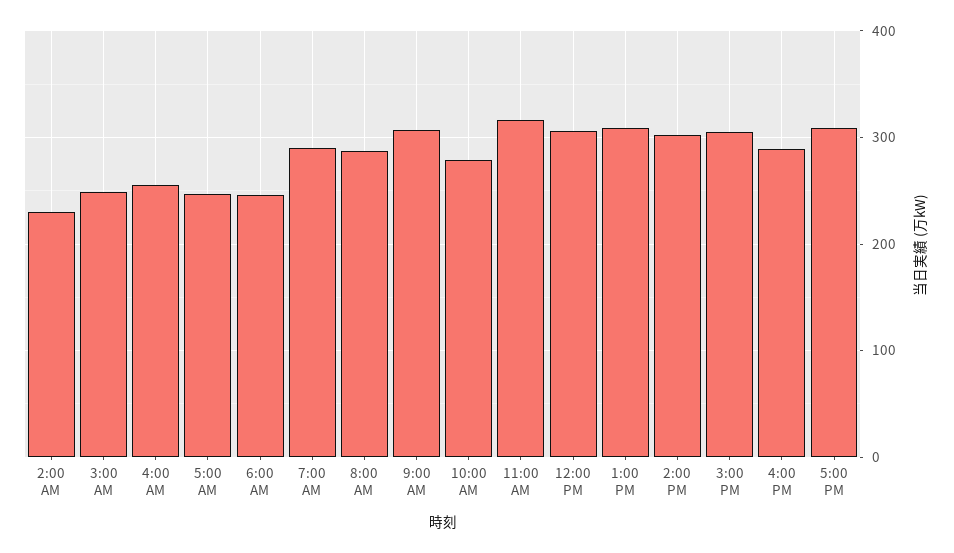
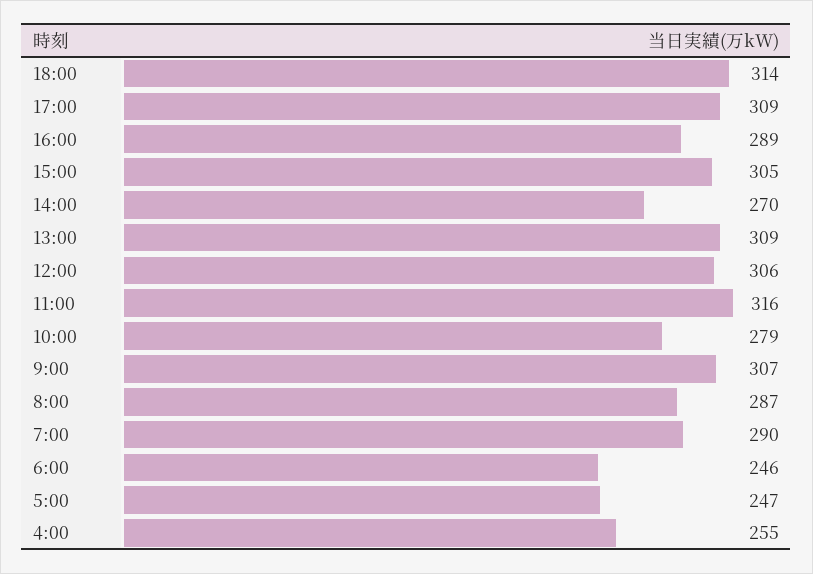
2:00 AM: 230 -> none
3:00 AM: 250 -> none
2:00 PM: 300 -> 270
18:00: none -> 314

